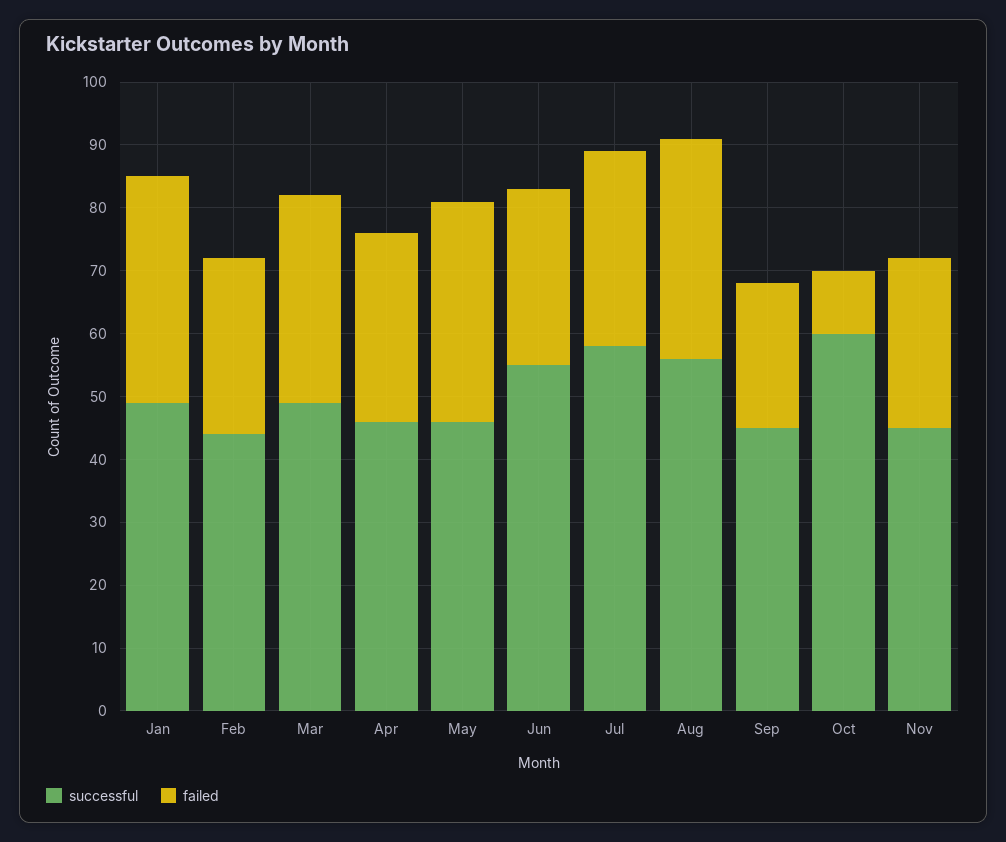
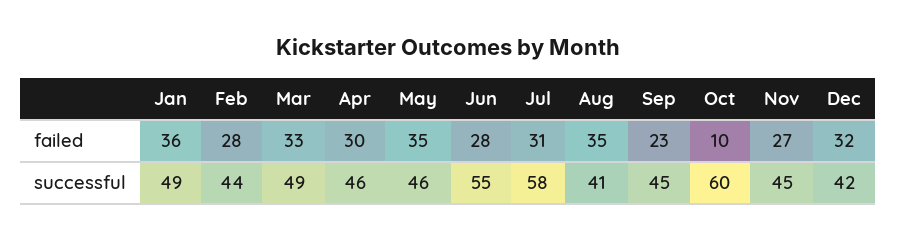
successful, Aug: 55 -> 41
failed, Dec: none -> 32
successful, Dec: none -> 42

